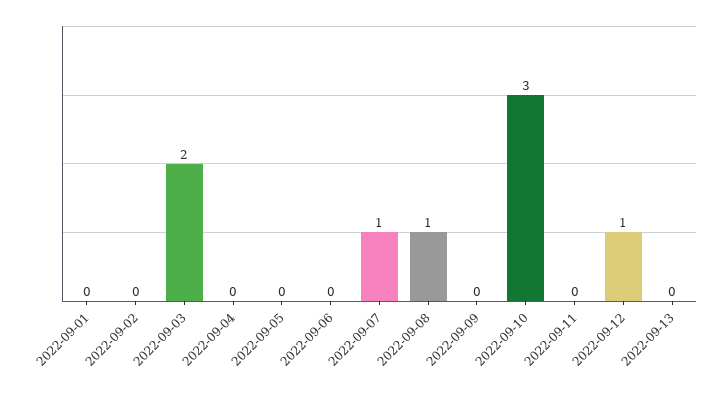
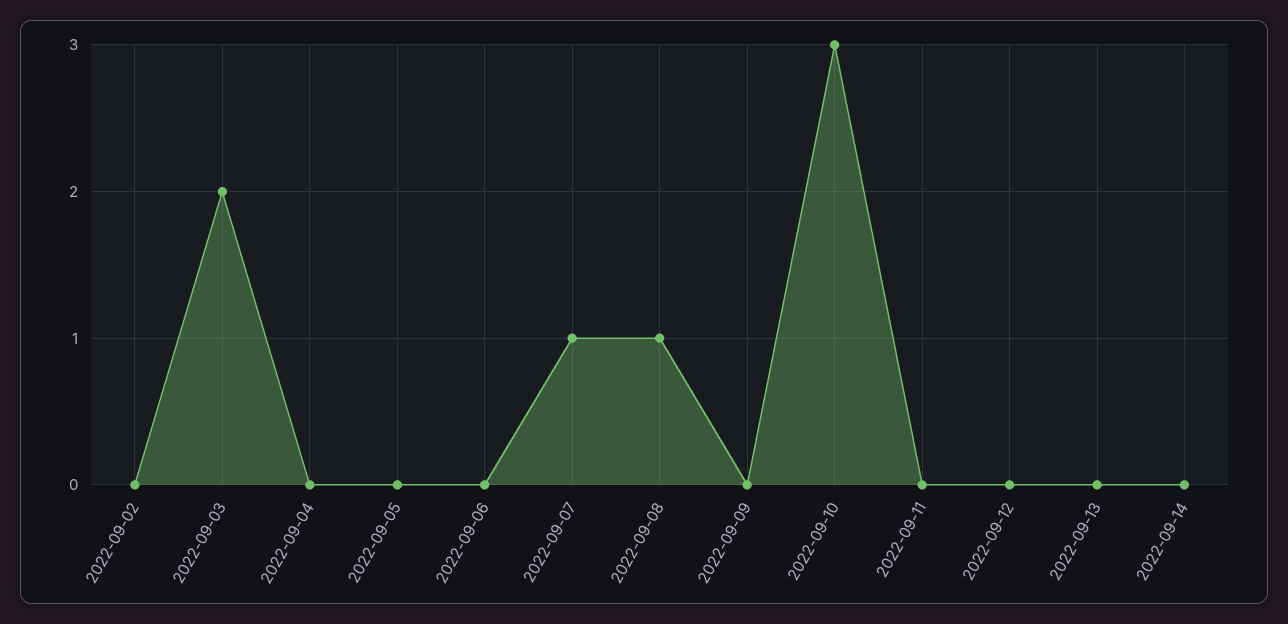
2022-09-01: 0 -> none
2022-09-12: 1 -> 0
2022-09-14: none -> 0

